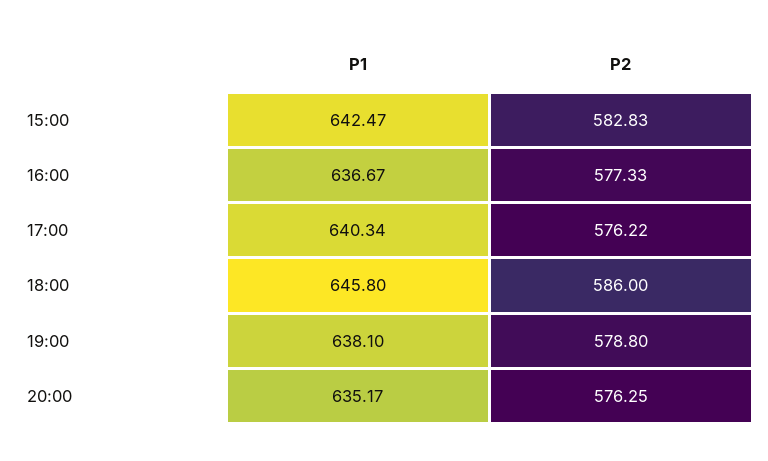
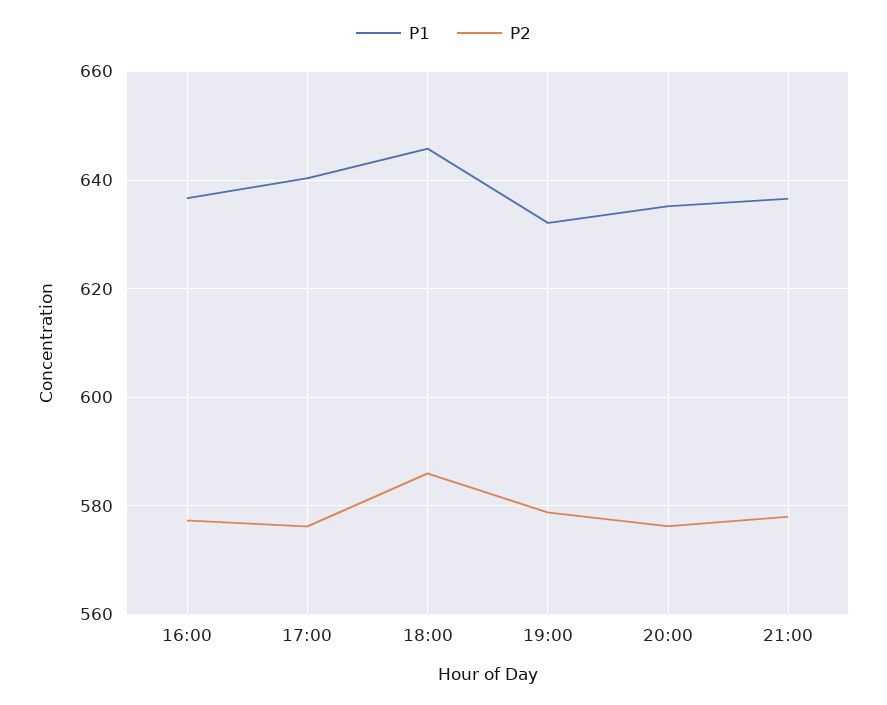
P1, 15:00: 642.47 -> none
P2, 15:00: 582.83 -> none
P1, 19:00: 638.1 -> 632
P1, 21:00: none -> 636
P2, 21:00: none -> 578

